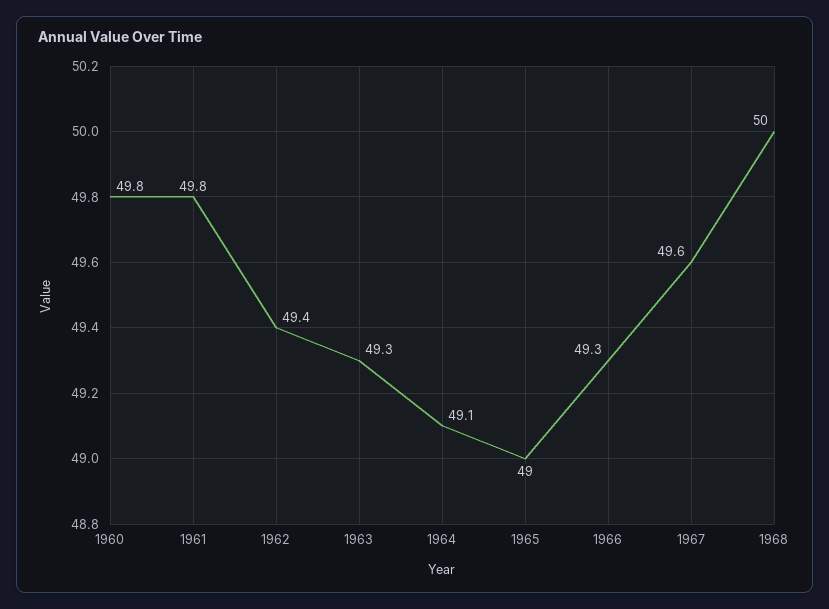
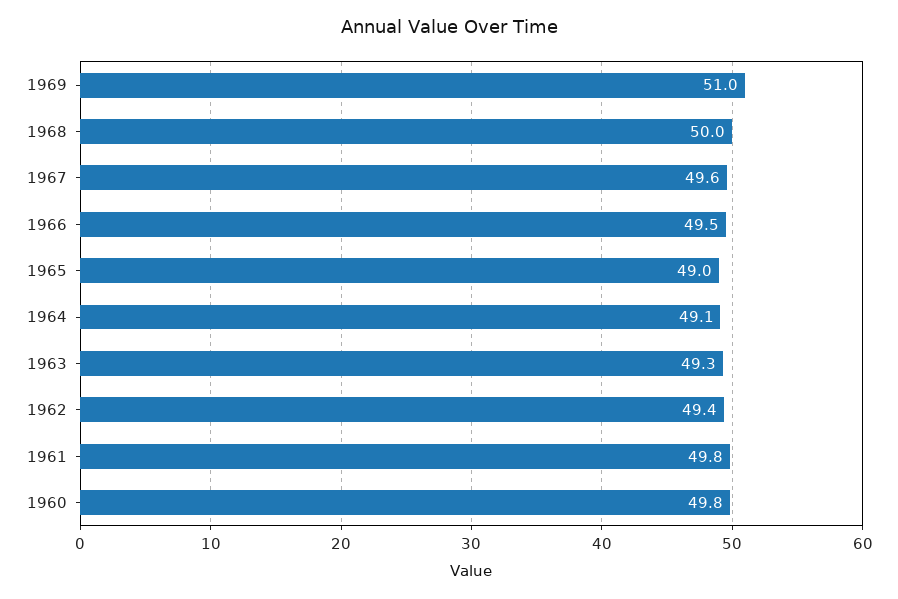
1966: 49.3 -> 49.5
1969: none -> 51

